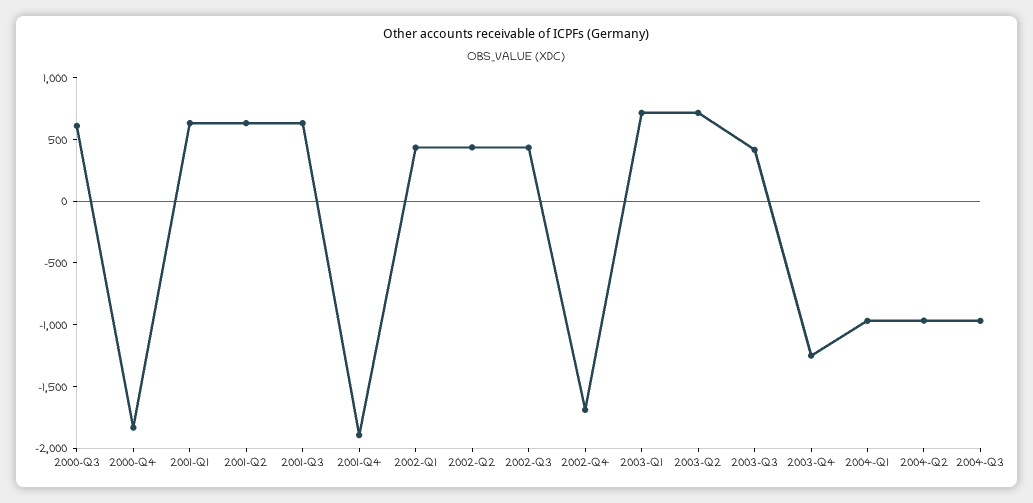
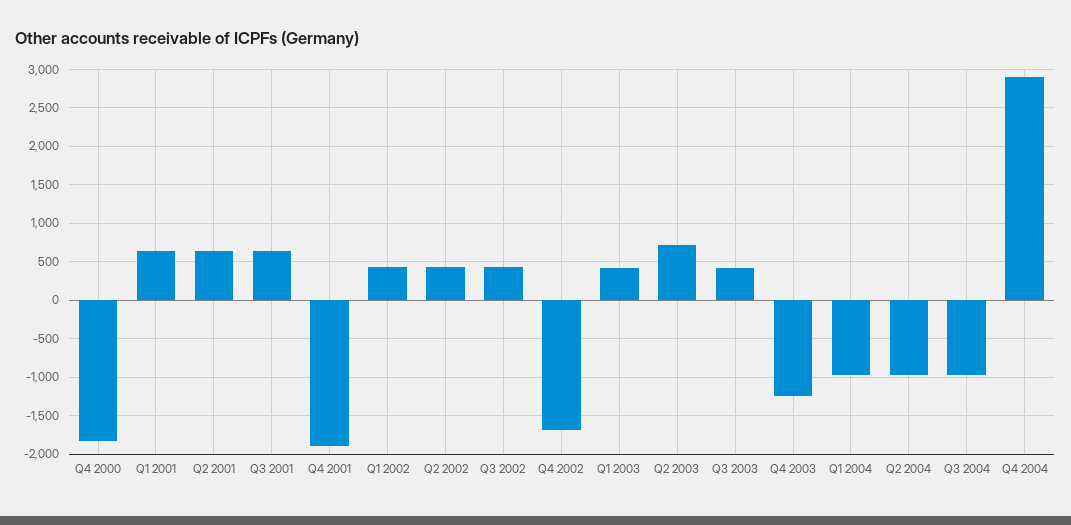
2000-Q3: 600 -> none
2003-Q1: 700 -> 400
Q4 2004: none -> 2900

